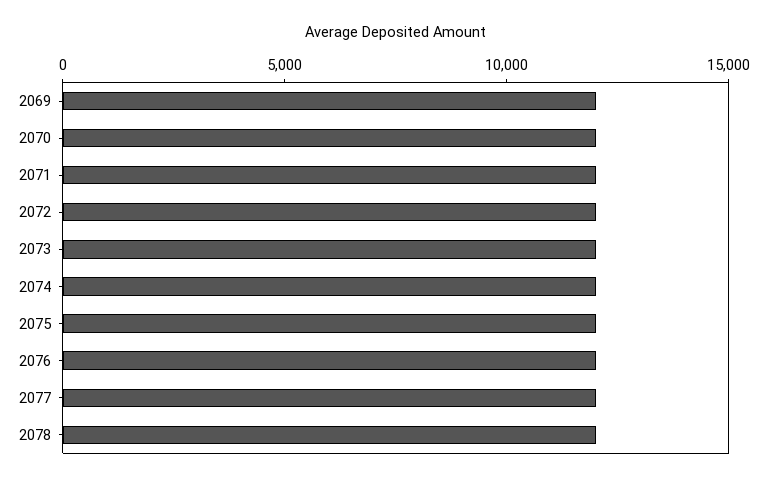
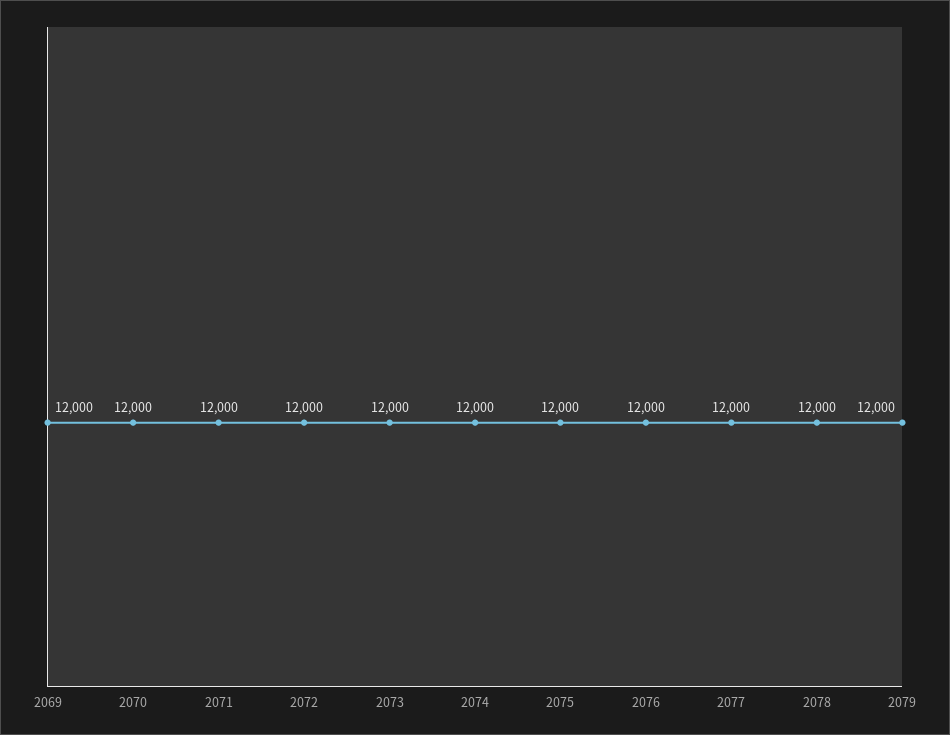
2079: none -> 12000

